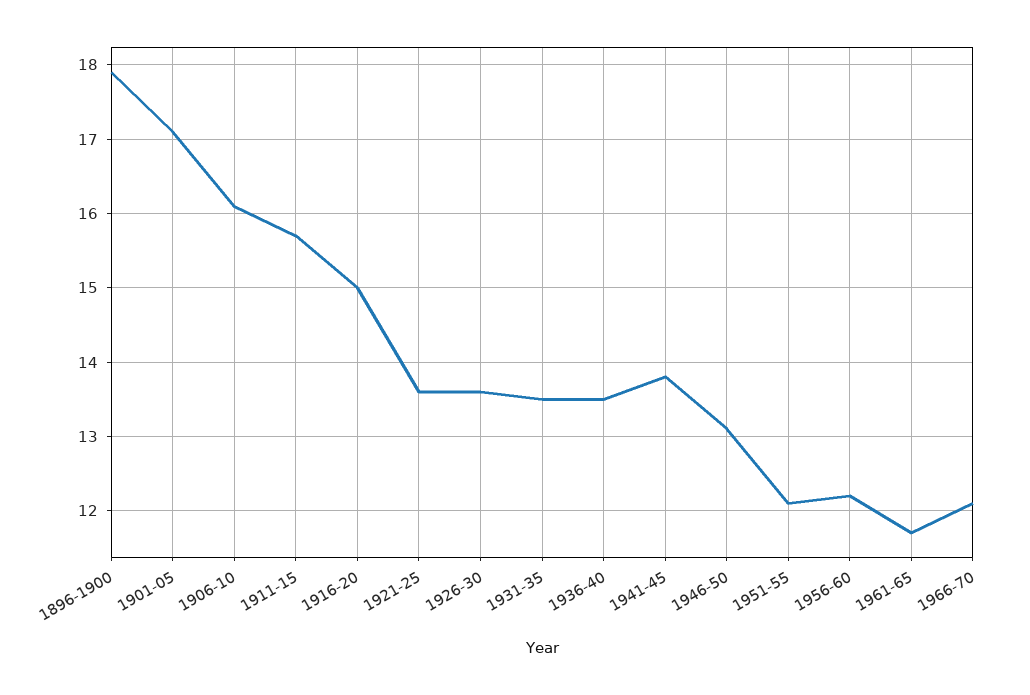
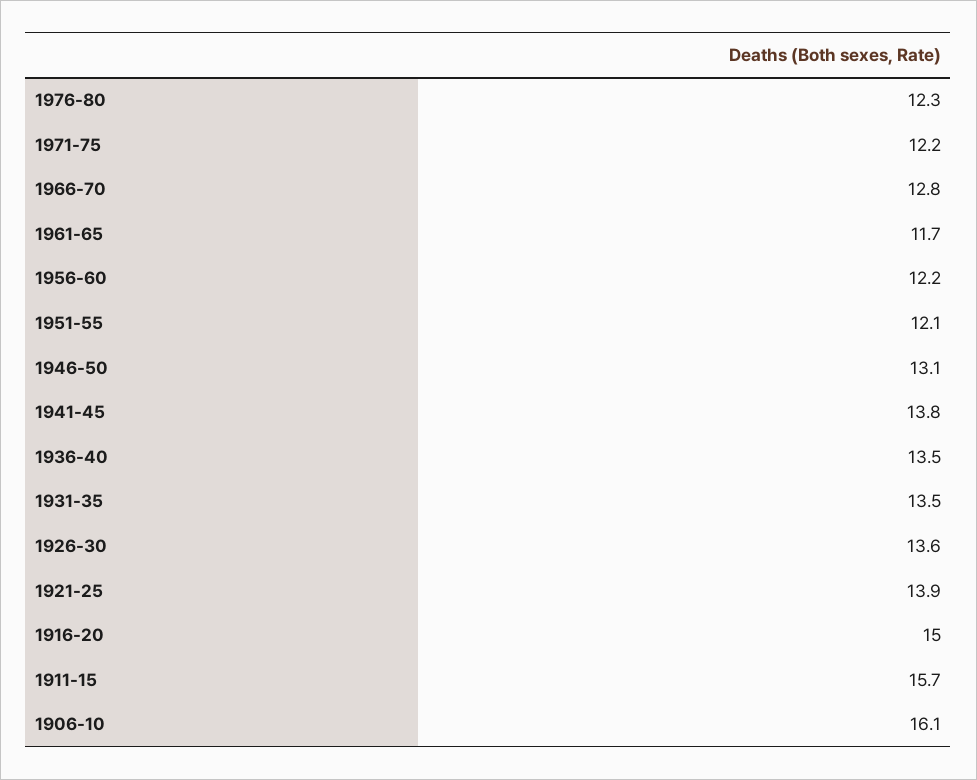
1896-1900: 17.9 -> none
1901-05: 17.1 -> none
1921-25: 13.6 -> 13.9
1966-70: 12.1 -> 12.8
1976-80: none -> 12.3
1971-75: none -> 12.2

